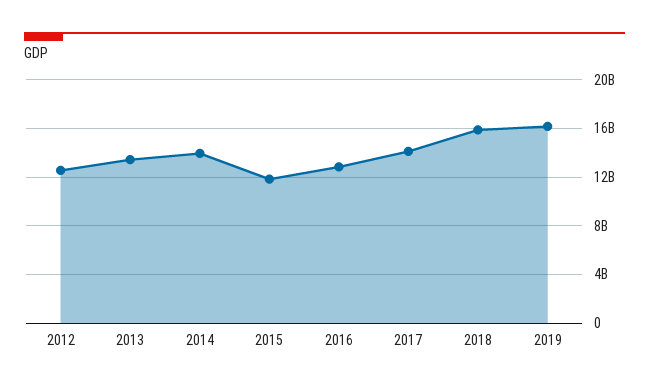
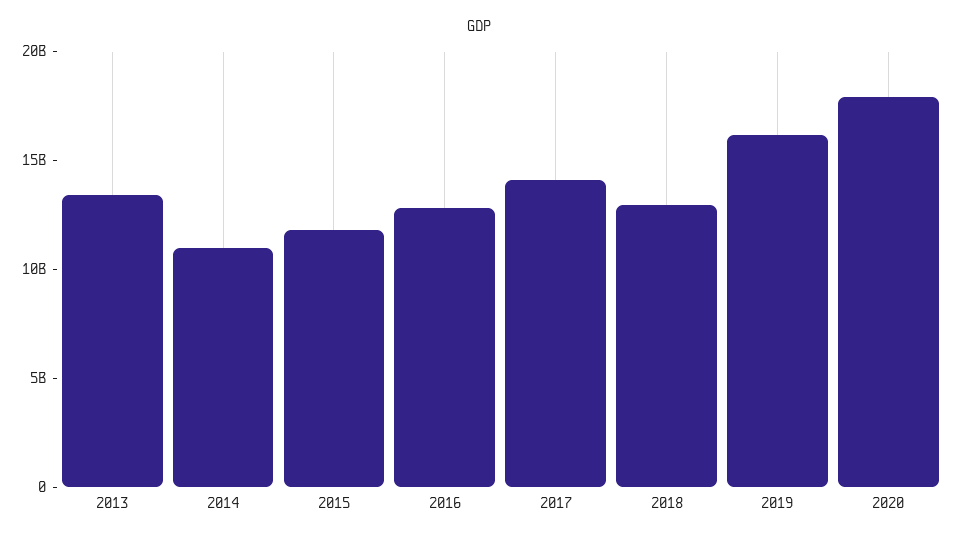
2012: 12500000000 -> none
2014: 14000000000 -> 11000000000
2018: 16000000000 -> 13000000000
2020: none -> 18000000000

